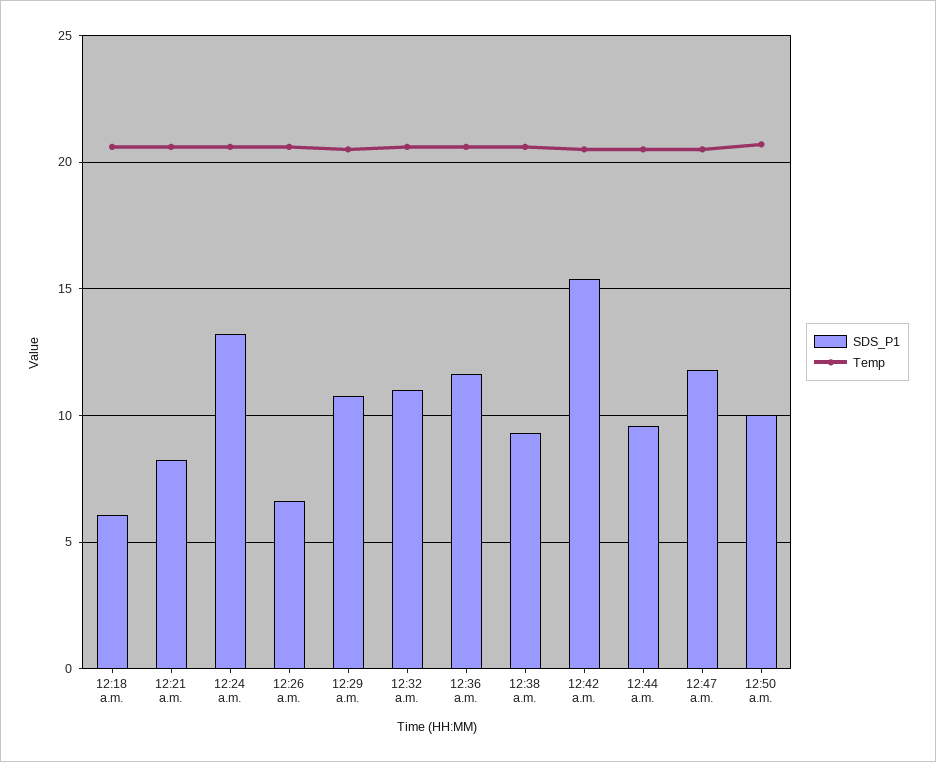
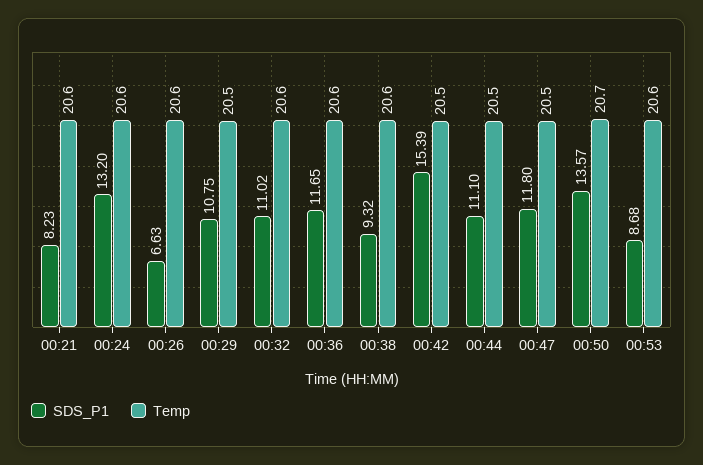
SDS_P1, 12:18 a.m.: 6 -> none
Temp, 12:18 a.m.: 20.5 -> none
SDS_P1, 12:44 a.m.: 9.5 -> 11.1
SDS_P1, 12:50 a.m.: 10 -> 13.57
SDS_P1, 00:53: none -> 8.68
Temp, 00:53: none -> 20.6

